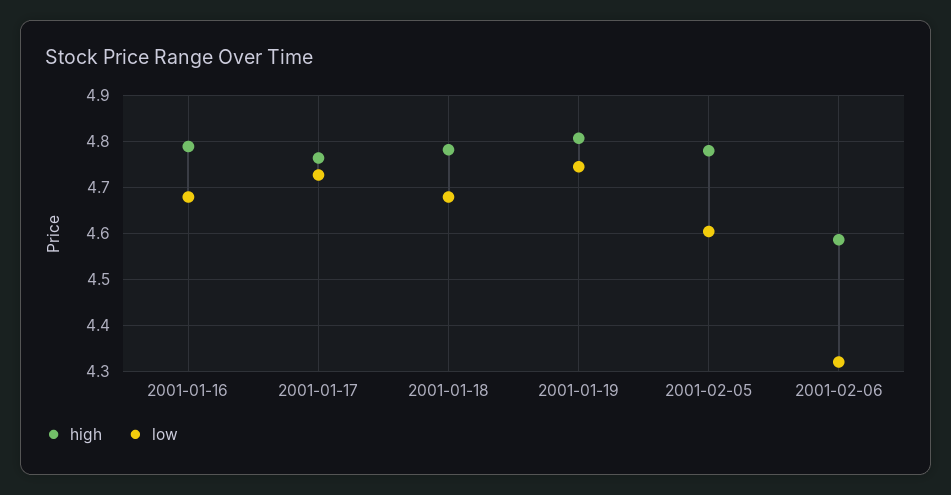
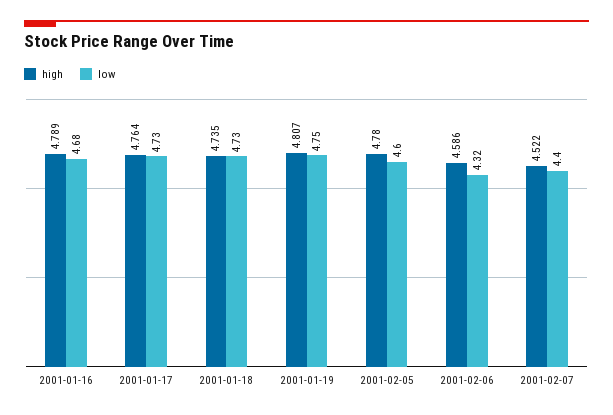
high, 2001-01-18: 4.78 -> 4.735
low, 2001-01-18: 4.68 -> 4.73
high, 2001-02-07: none -> 4.522
low, 2001-02-07: none -> 4.4

